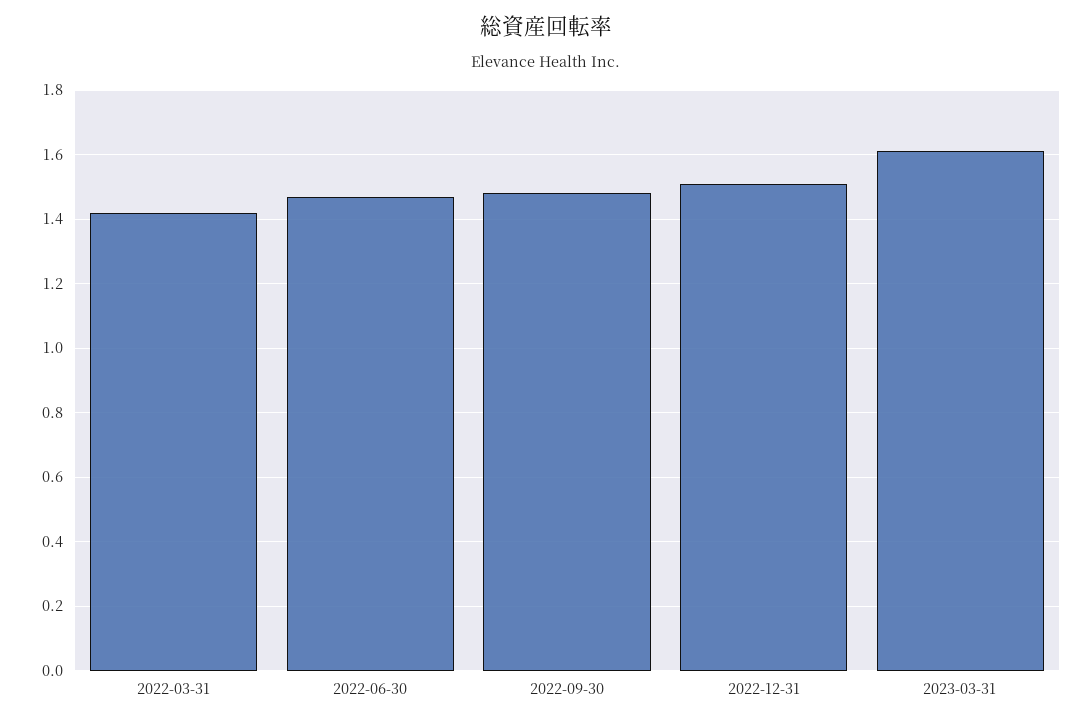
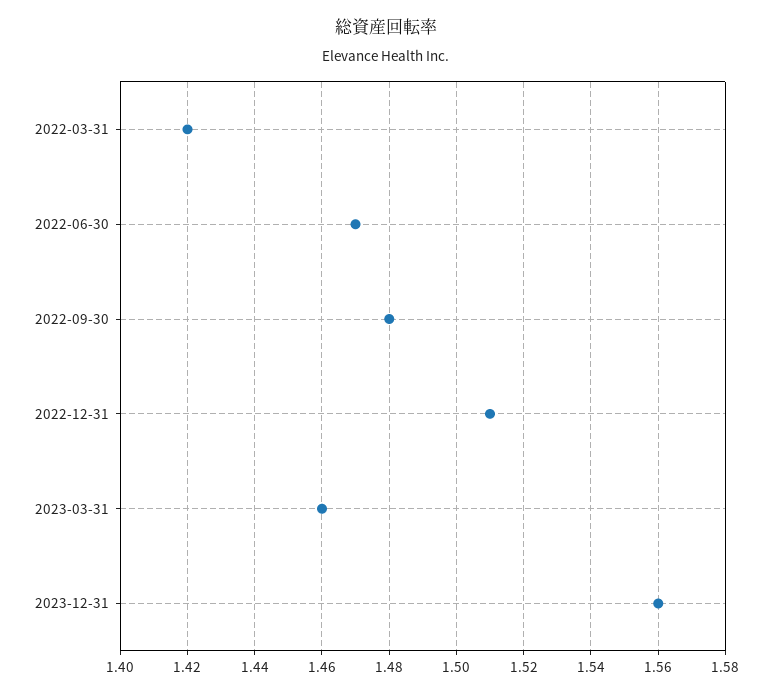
2023-03-31: 1.6 -> 1.46
2023-12-31: none -> 1.56

